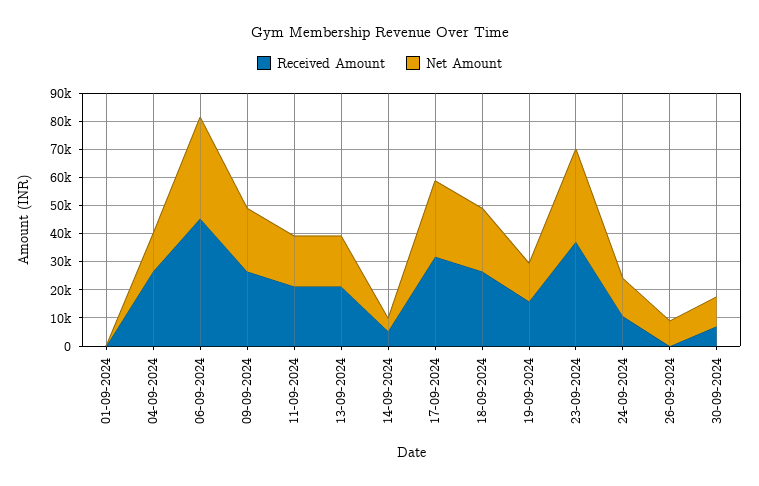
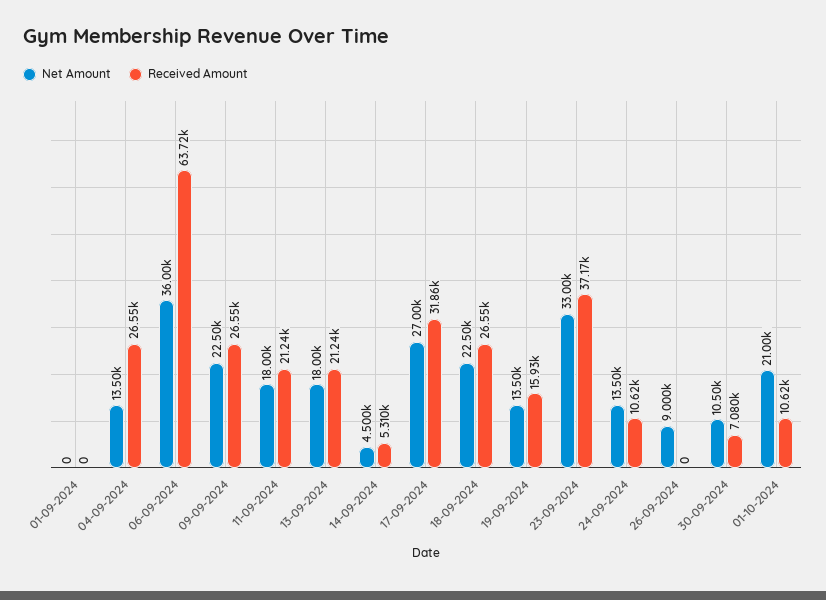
Received Amount, 06-09-2024: 45000 -> 63720
Net Amount, 01-10-2024: none -> 21000
Received Amount, 01-10-2024: none -> 10620

